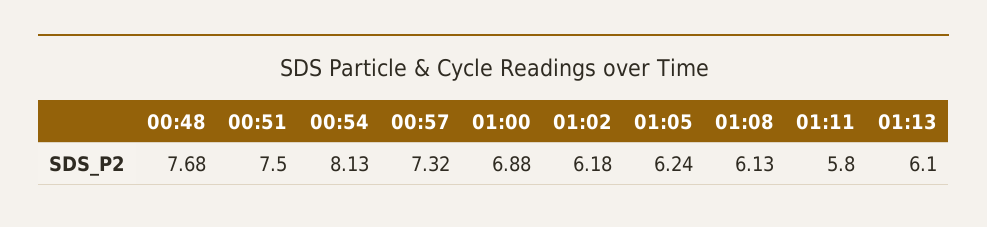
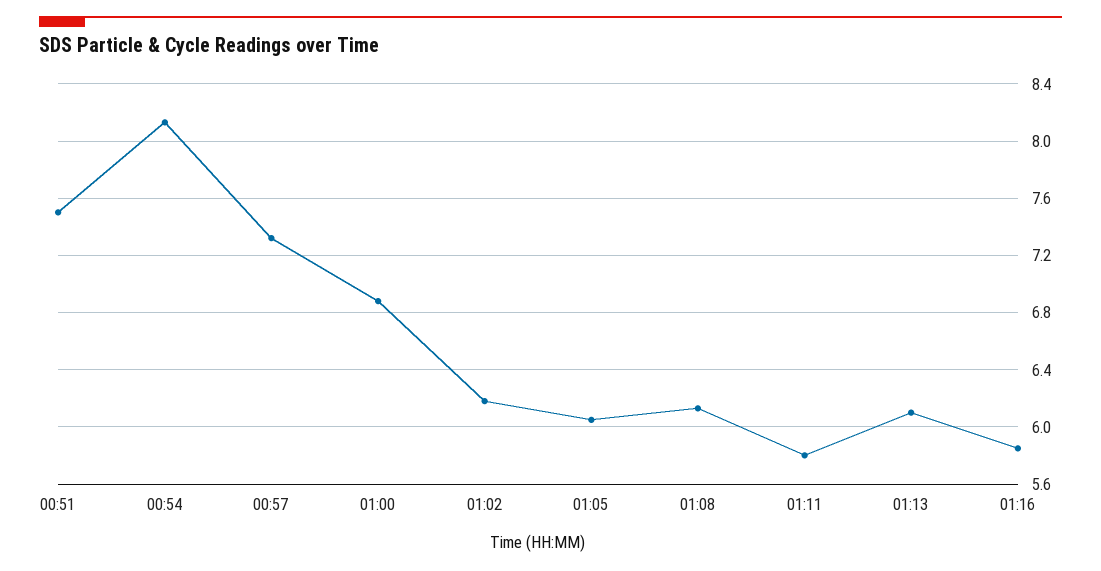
00:48: 7.68 -> none
01:05: 6.24 -> 6.05
01:16: none -> 5.85

